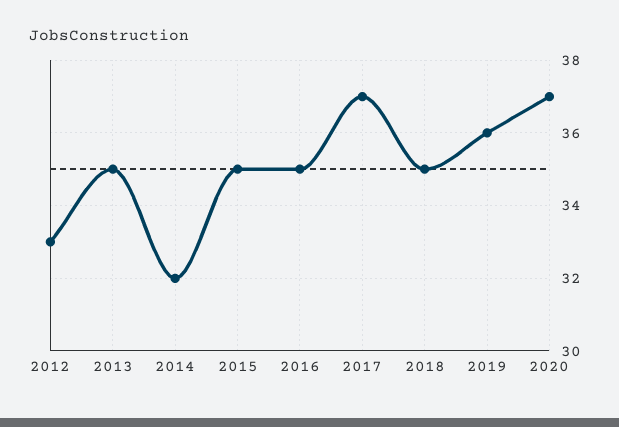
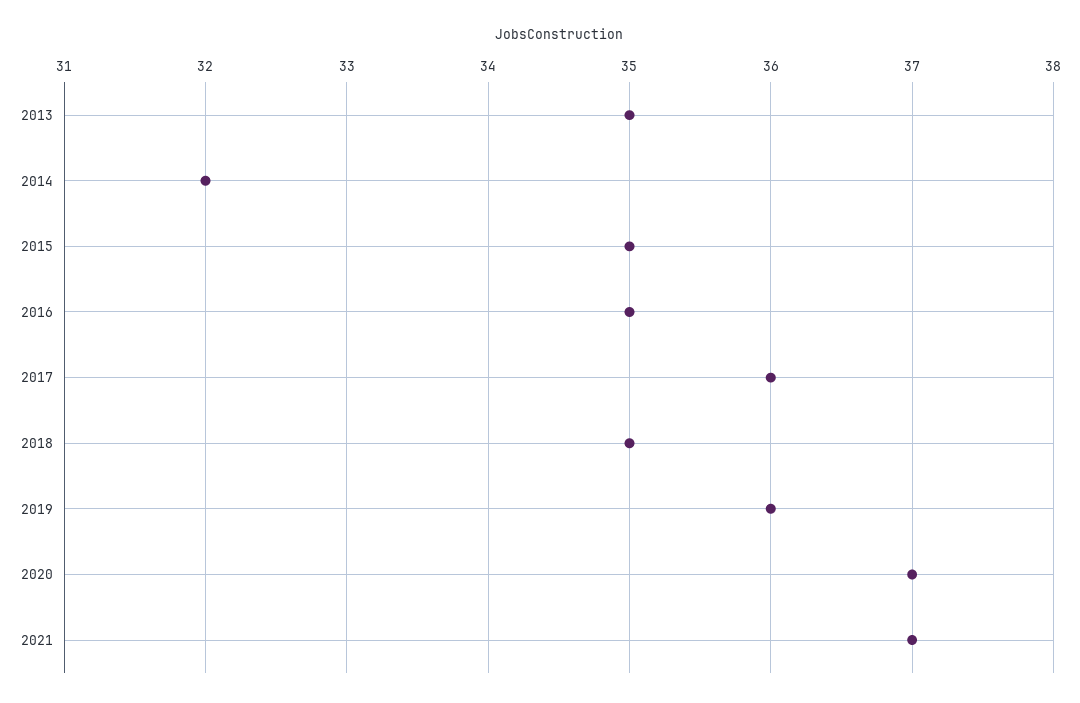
2012: 33 -> none
2017: 37 -> 36
2021: none -> 37

